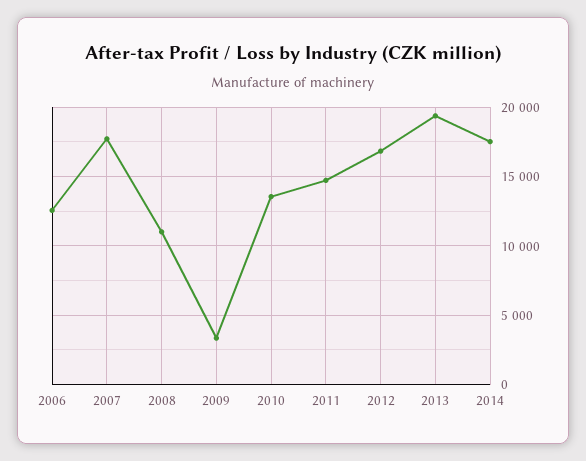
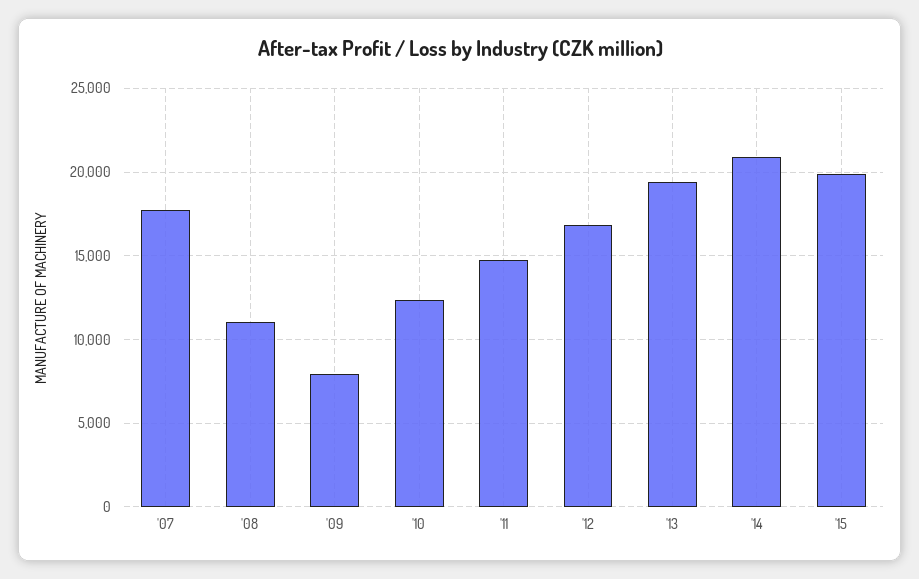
2006: 12500 -> none
2009: 3500 -> 8000
2010: 13500 -> 12500
2014: 17500 -> 21000
'15: none -> 20000

